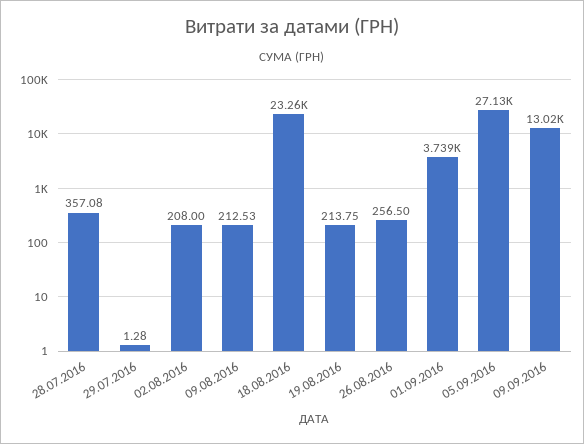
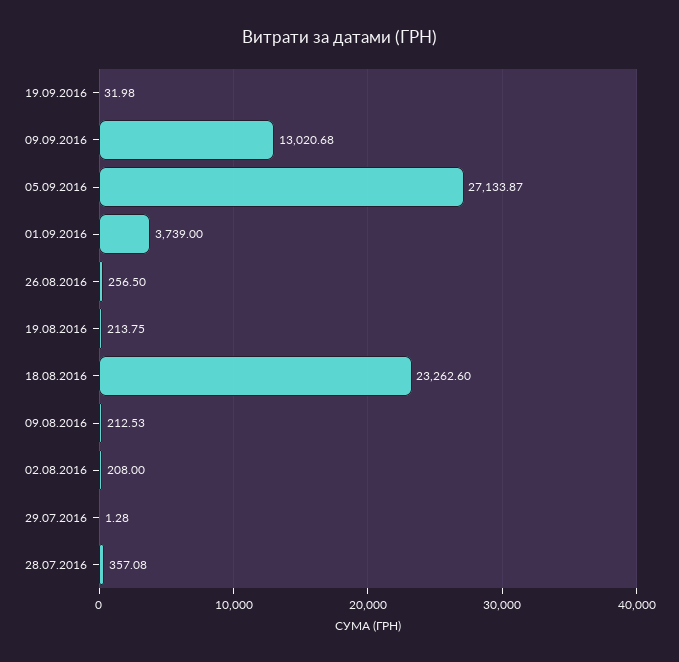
19.09.2016: none -> 31.98

